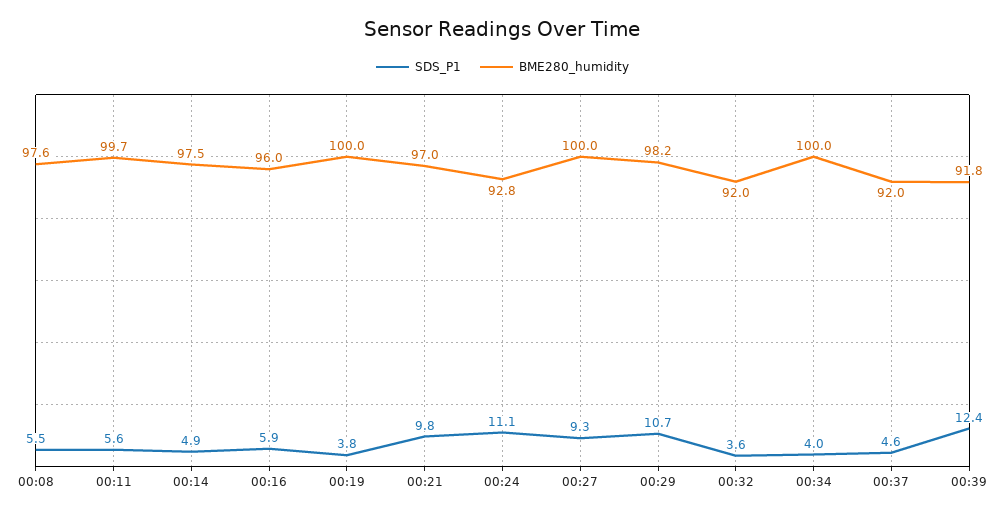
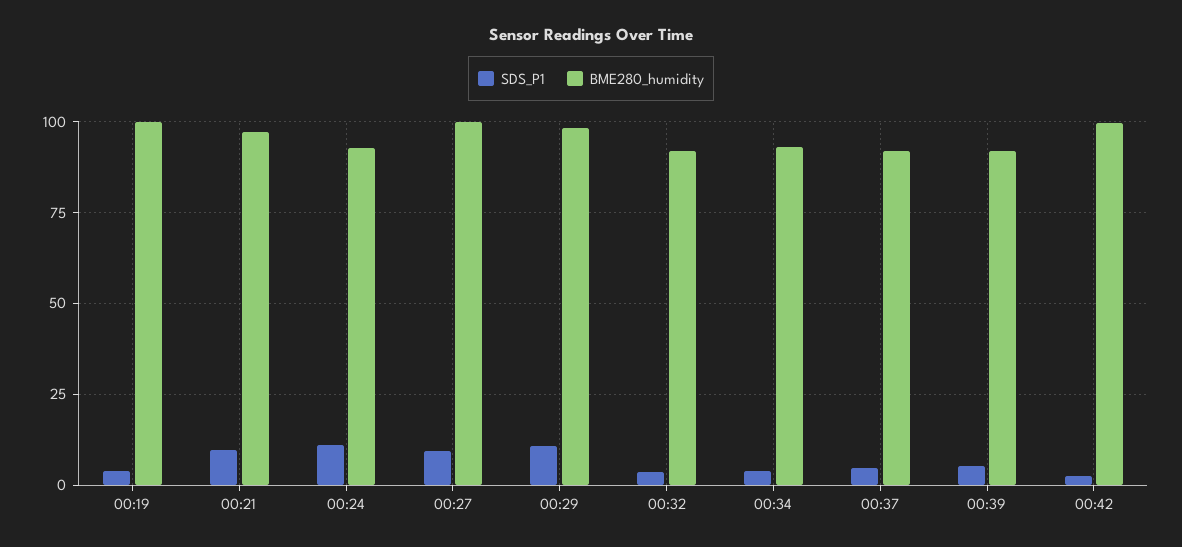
SDS_P1, 00:08: 5.5 -> none
BME280_humidity, 00:08: 97.6 -> none
SDS_P1, 00:11: 5.6 -> none
BME280_humidity, 00:11: 99.7 -> none
SDS_P1, 00:14: 4.9 -> none
BME280_humidity, 00:14: 97.5 -> none
SDS_P1, 00:16: 5.9 -> none
BME280_humidity, 00:16: 96 -> none
BME280_humidity, 00:34: 100 -> 92.5
SDS_P1, 00:39: 12.4 -> 5
SDS_P1, 00:42: none -> 2.5
BME280_humidity, 00:42: none -> 100

